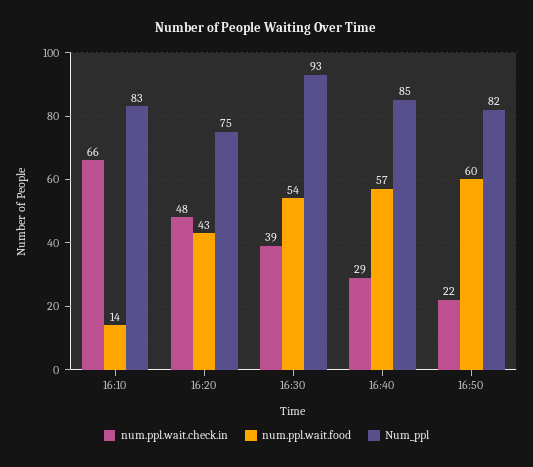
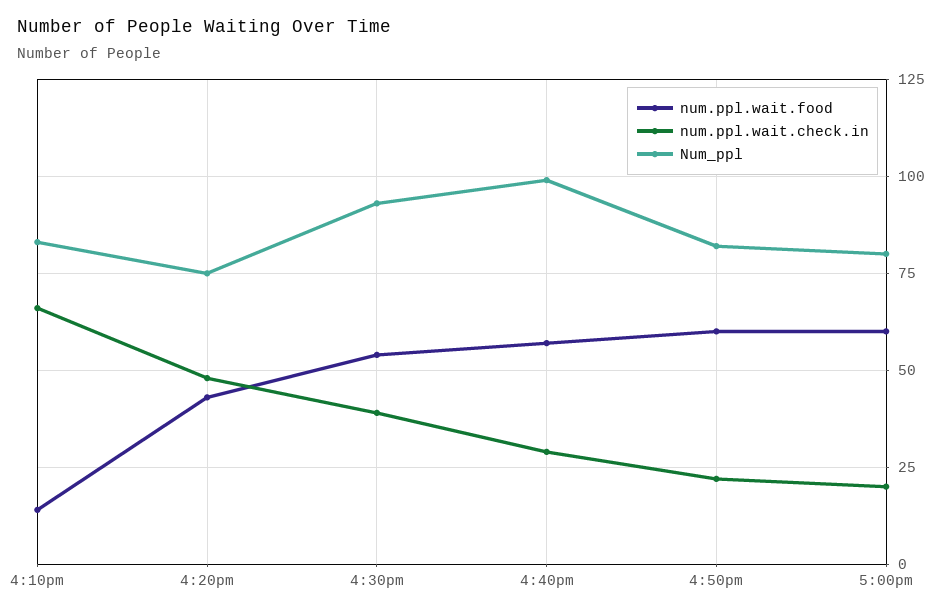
Num_ppl, 16:40: 85 -> 100
num.ppl.wait.food, 5:00pm: none -> 60
num.ppl.wait.check.in, 5:00pm: none -> 20
Num_ppl, 5:00pm: none -> 80

